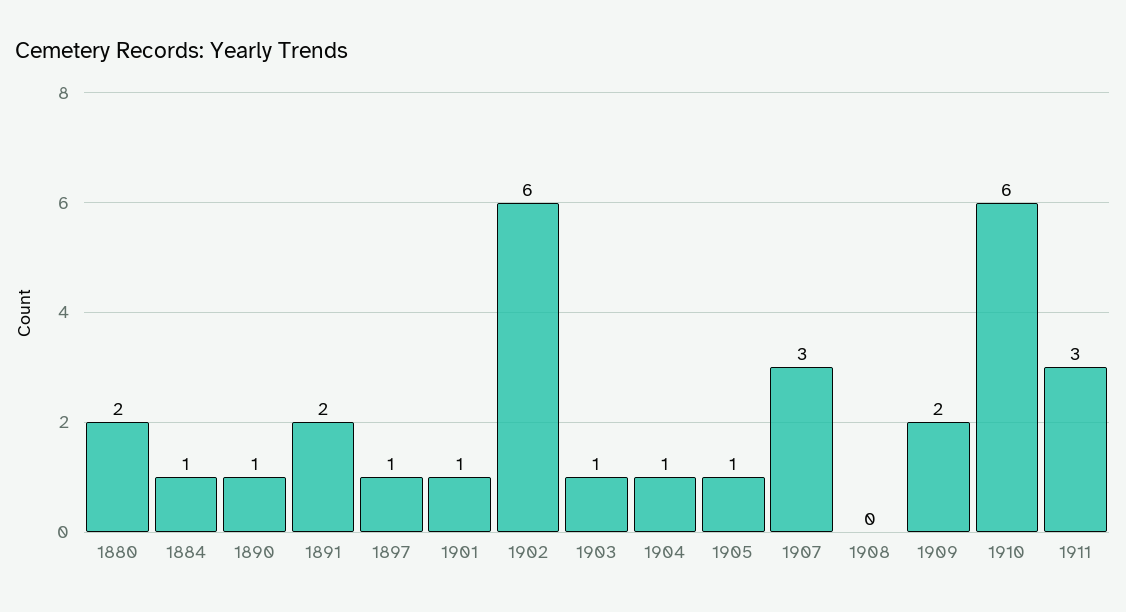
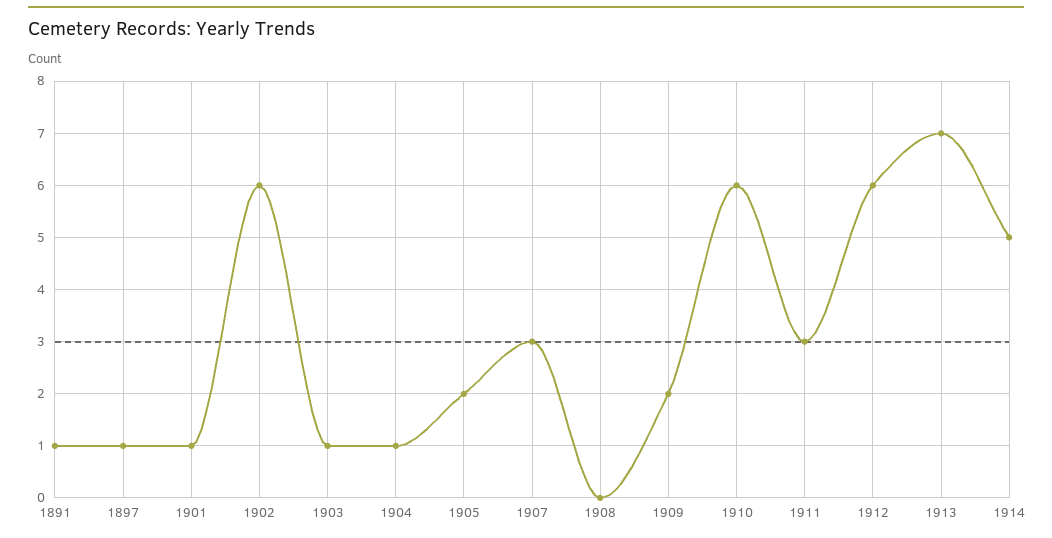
1880: 2 -> none
1884: 1 -> none
1890: 1 -> none
1891: 2 -> 1
1905: 1 -> 2
1912: none -> 6
1913: none -> 7
1914: none -> 5

